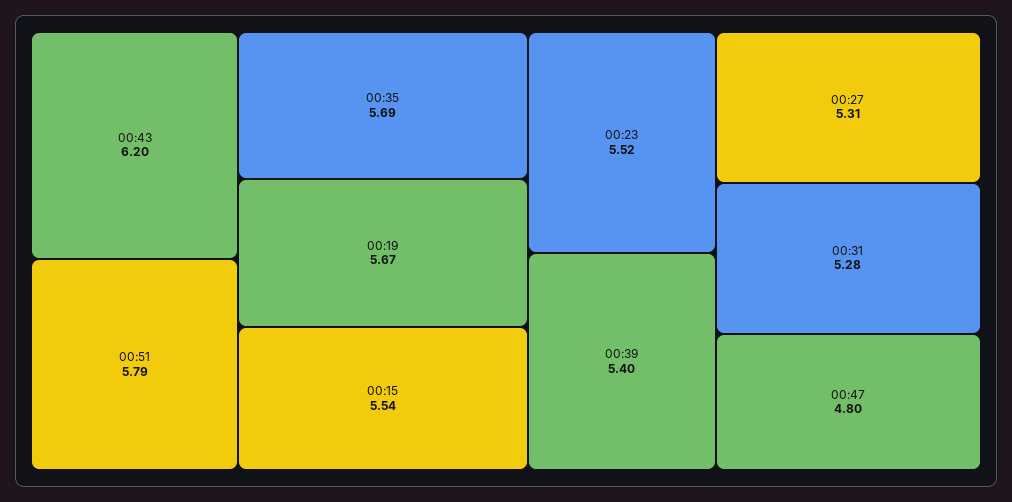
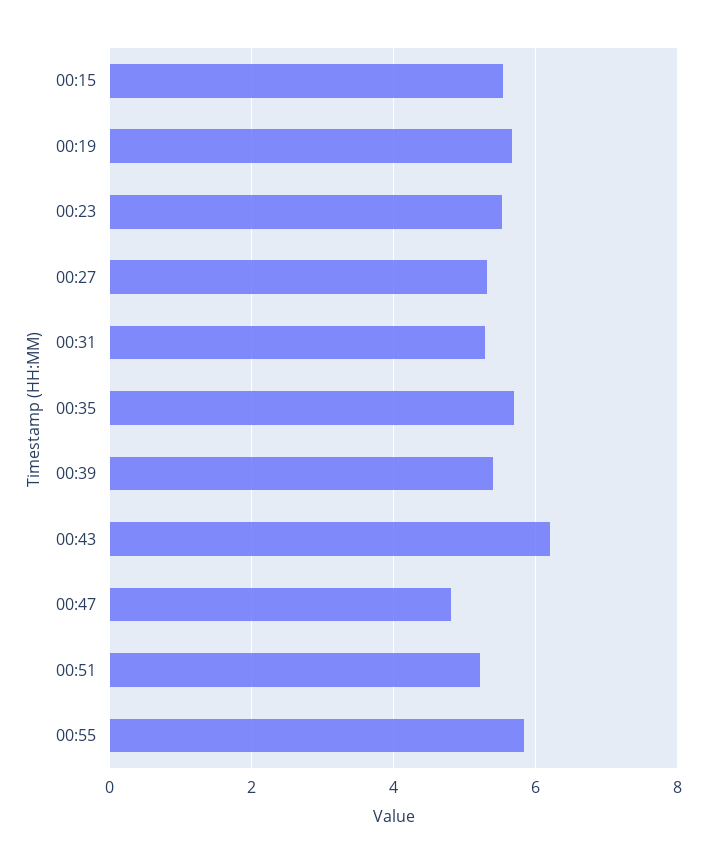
00:51: 5.79 -> 5.2
00:55: none -> 5.8

